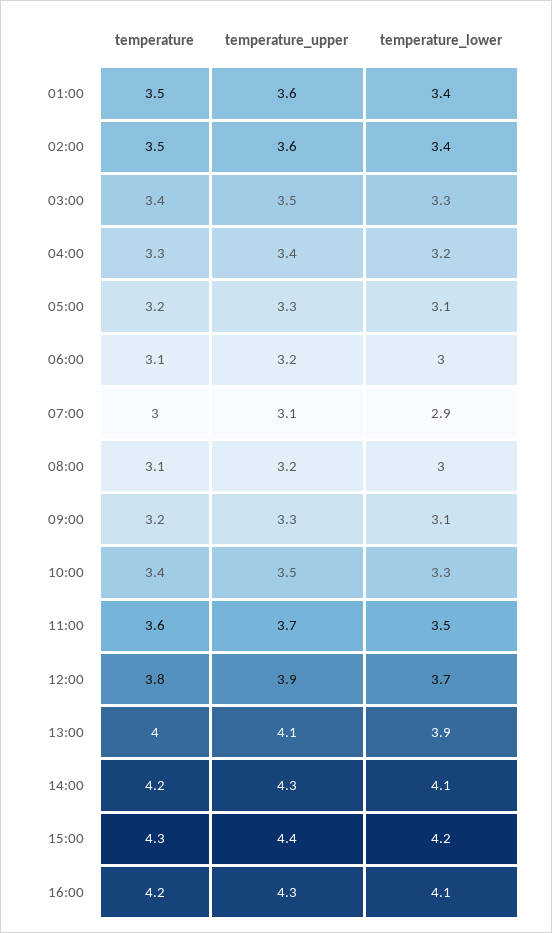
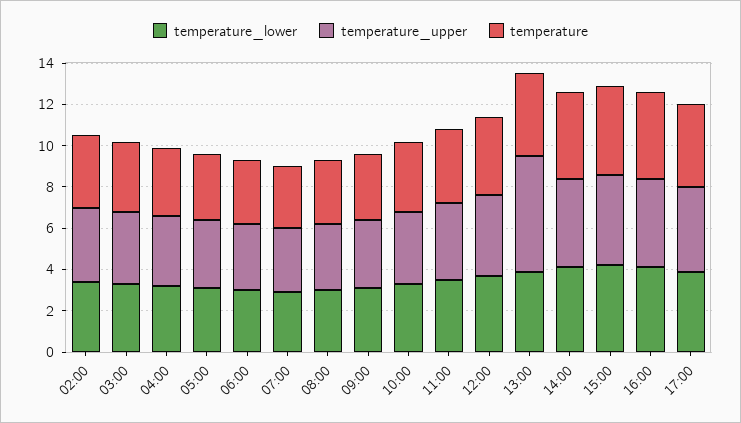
temperature, 01:00: 3.5 -> none
temperature_upper, 01:00: 3.6 -> none
temperature_lower, 01:00: 3.4 -> none
temperature_upper, 13:00: 4.1 -> 5.5
temperature_lower, 17:00: none -> 4
temperature_upper, 17:00: none -> 4
temperature, 17:00: none -> 4

